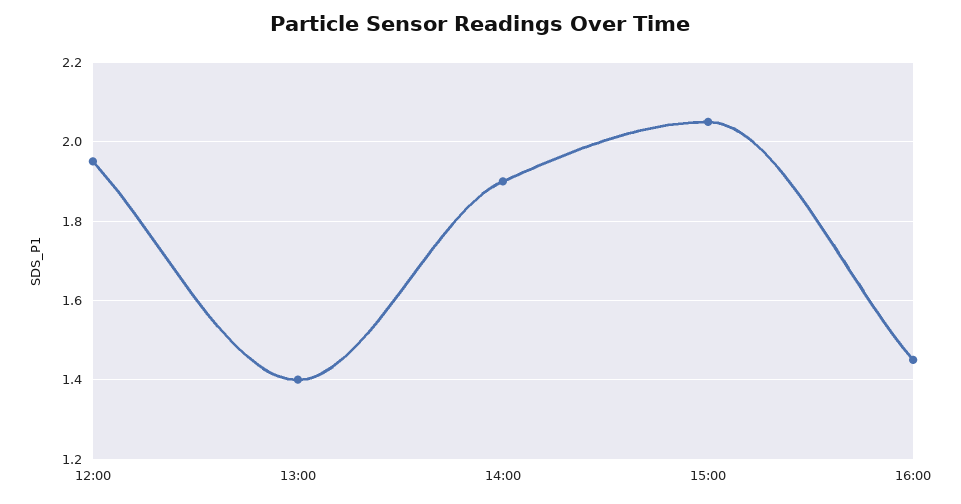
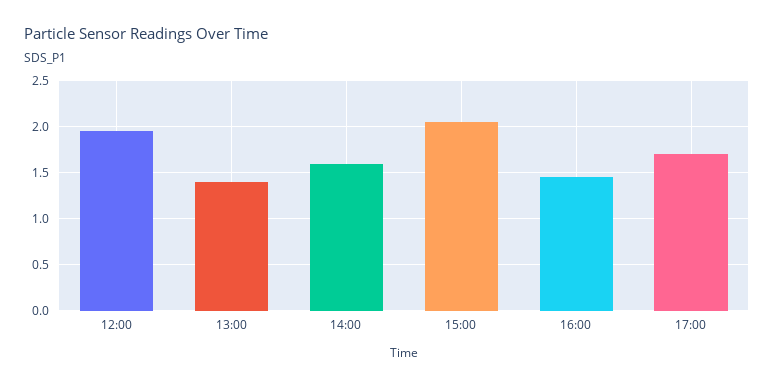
14:00: 1.9 -> 1.6
17:00: none -> 1.7

